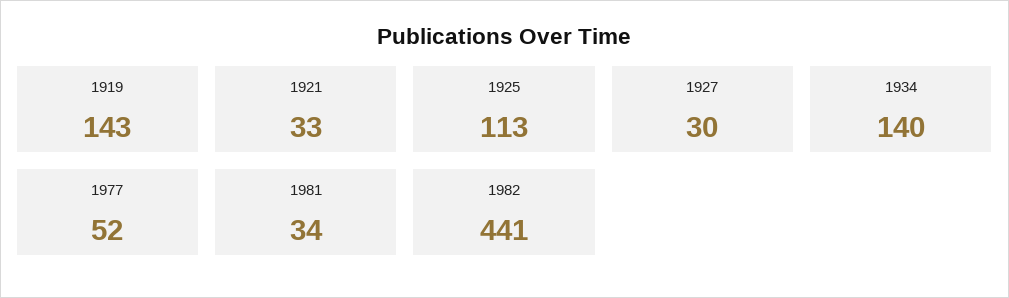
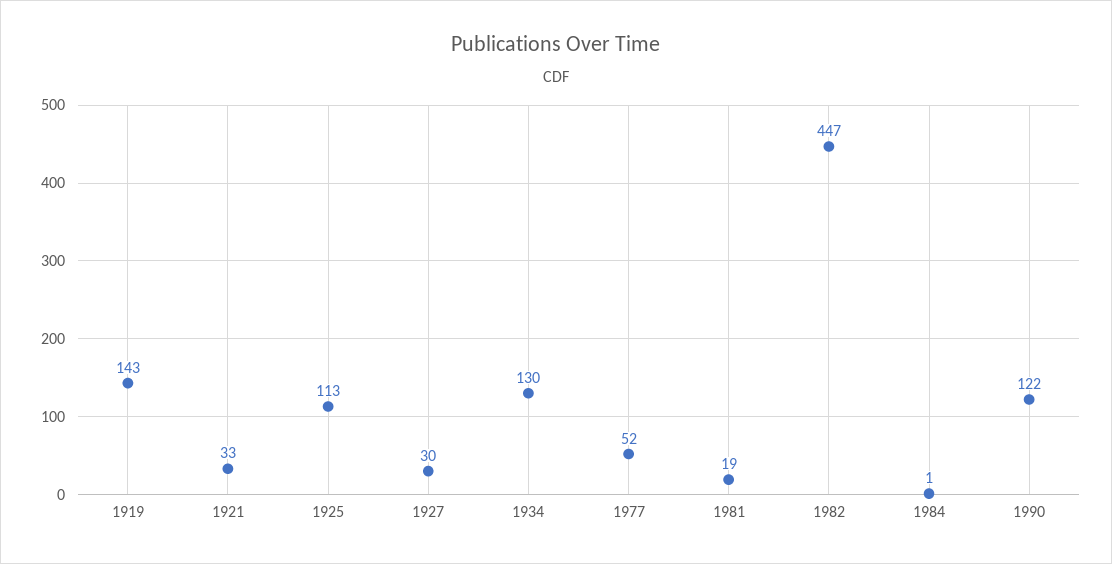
1934: 140 -> 130
1981: 34 -> 19
1982: 441 -> 447
1984: none -> 1
1990: none -> 122

